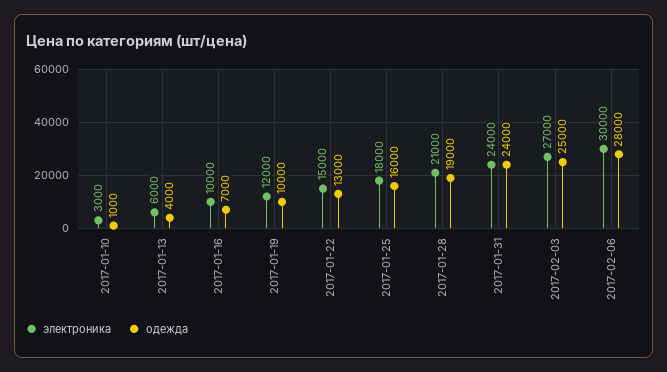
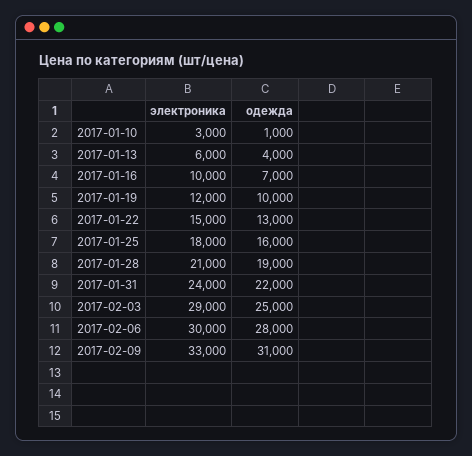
одежда, 2017-01-31: 24000 -> 22000
электроника, 2017-02-03: 27000 -> 29000
электроника, 2017-02-09: none -> 33000
одежда, 2017-02-09: none -> 31000

